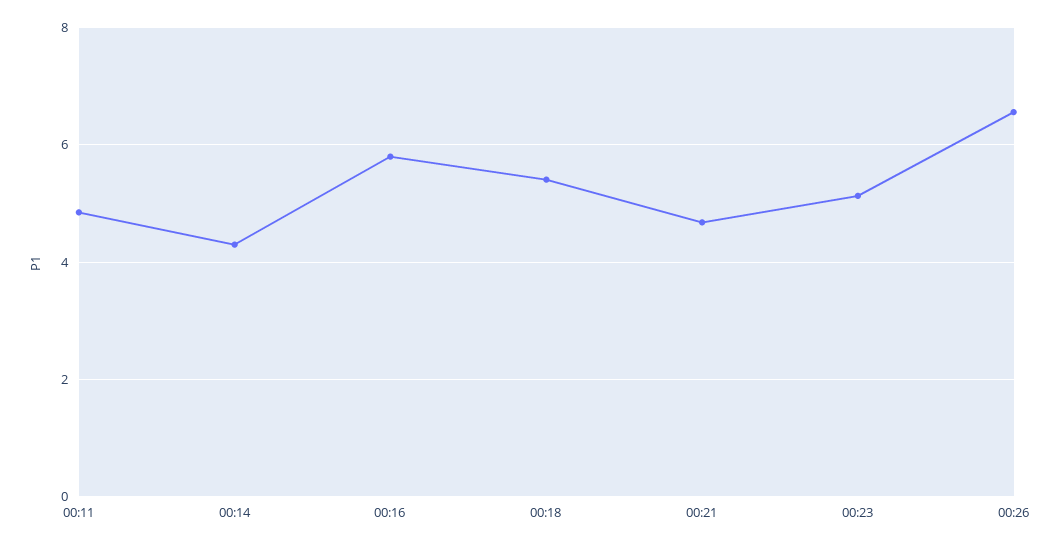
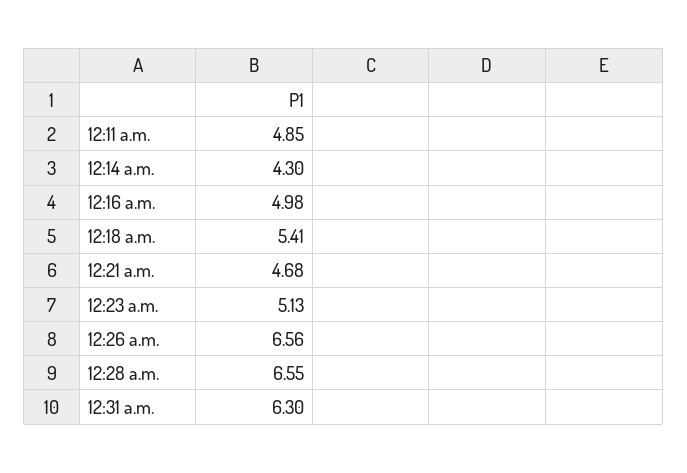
00:16: 5.8 -> 4.98
12:28 a.m.: none -> 6.55
12:31 a.m.: none -> 6.3

